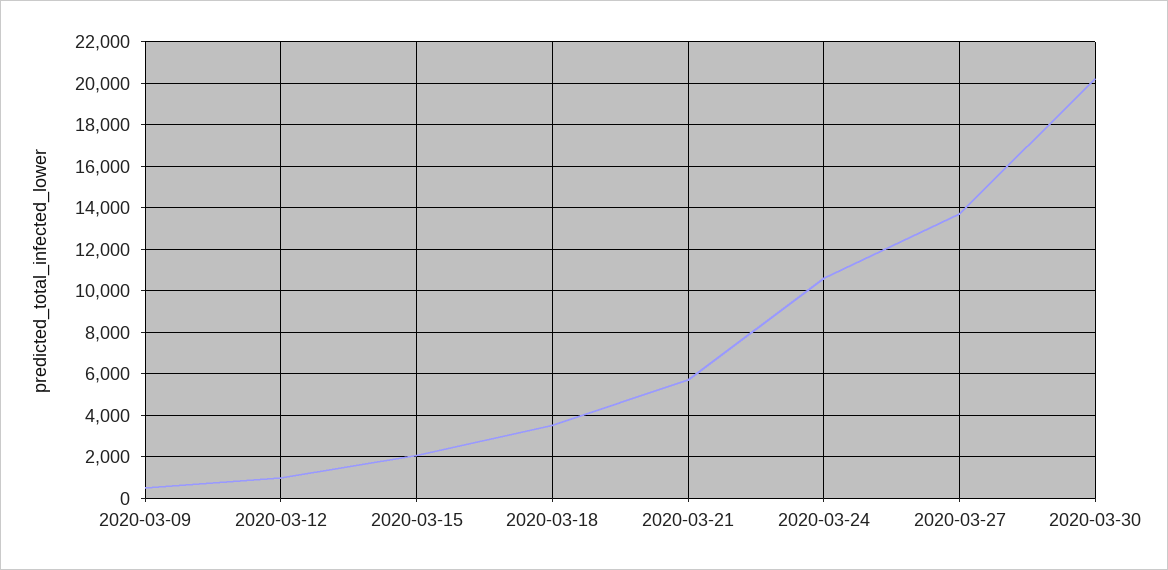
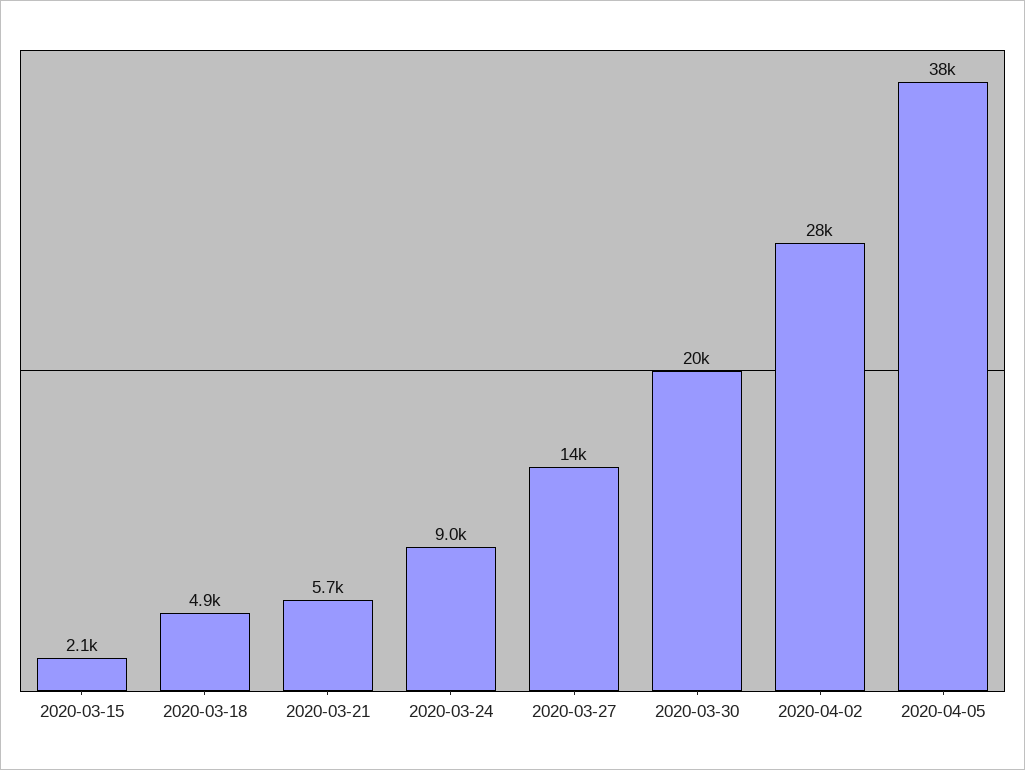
2020-03-09: 500 -> none
2020-03-12: 1000 -> none
2020-03-18: 3500 -> 4900
2020-03-24: 10500 -> 9000
2020-04-02: none -> 28000
2020-04-05: none -> 38000

